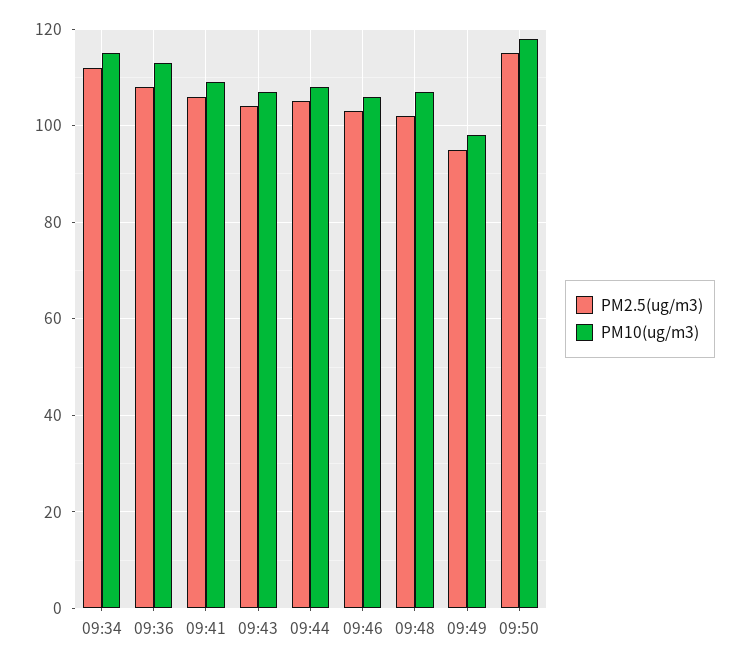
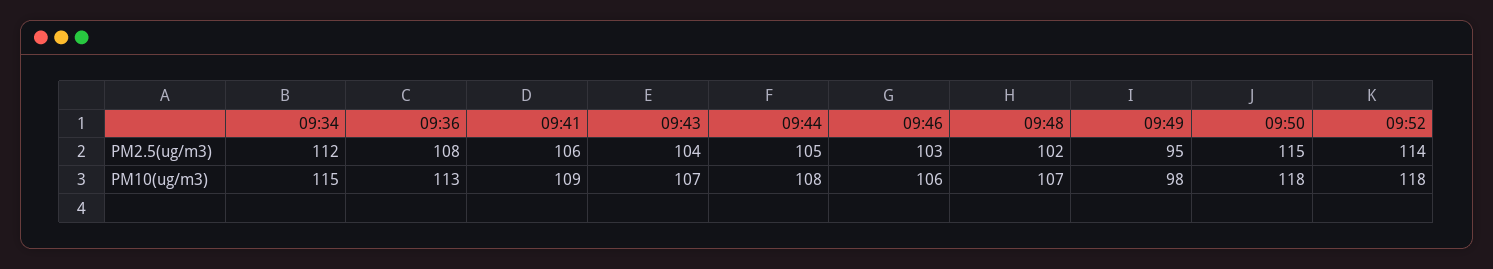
PM2.5(ug/m3), 09:52: none -> 114
PM10(ug/m3), 09:52: none -> 118

